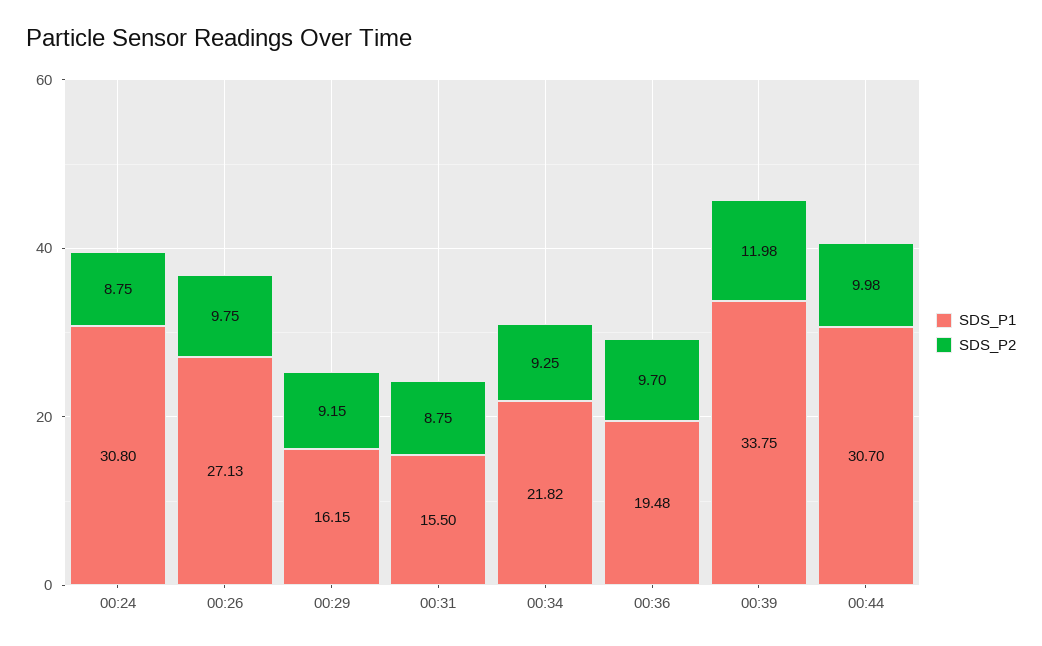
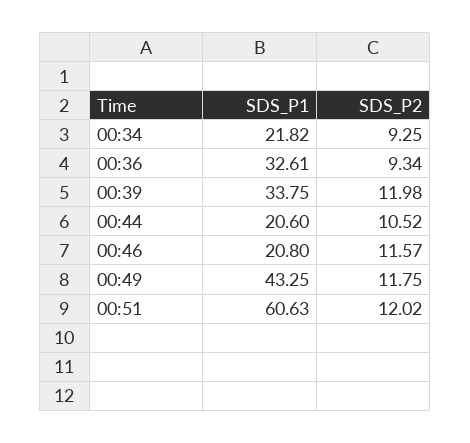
SDS_P1, 00:24: 30.8 -> none
SDS_P2, 00:24: 8.75 -> none
SDS_P1, 00:26: 27.13 -> none
SDS_P2, 00:26: 9.75 -> none
SDS_P1, 00:29: 16.15 -> none
SDS_P2, 00:29: 9.15 -> none
SDS_P1, 00:31: 15.5 -> none
SDS_P2, 00:31: 8.75 -> none
SDS_P1, 00:36: 19.48 -> 32.61
SDS_P2, 00:36: 9.7 -> 9.34
SDS_P1, 00:44: 30.7 -> 20.6
SDS_P2, 00:44: 9.98 -> 10.52
SDS_P1, 00:46: none -> 20.8
SDS_P2, 00:46: none -> 11.57
SDS_P1, 00:49: none -> 43.25
SDS_P2, 00:49: none -> 11.75
SDS_P1, 00:51: none -> 60.63
SDS_P2, 00:51: none -> 12.02

